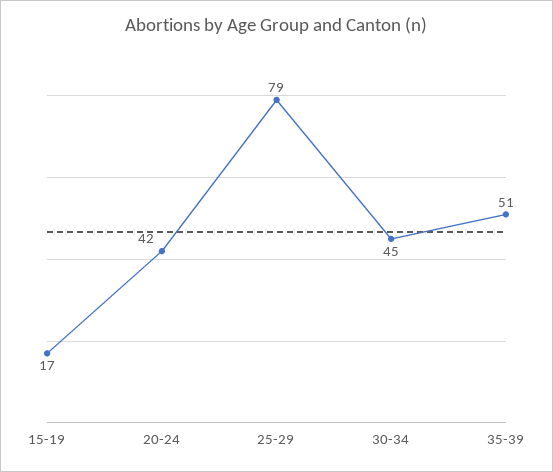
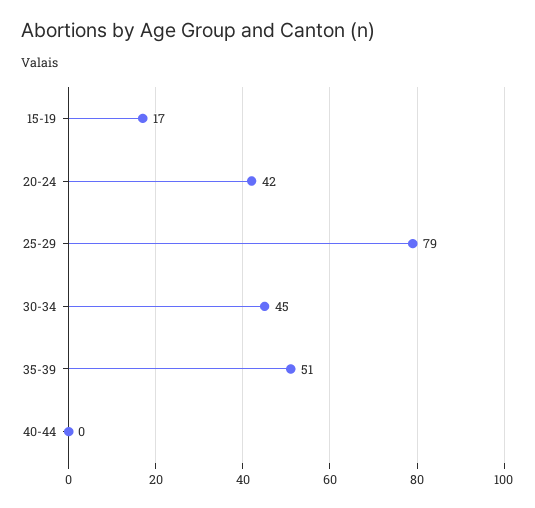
40-44: none -> 0

